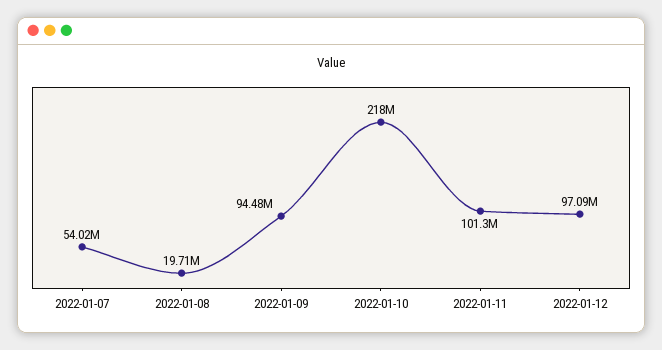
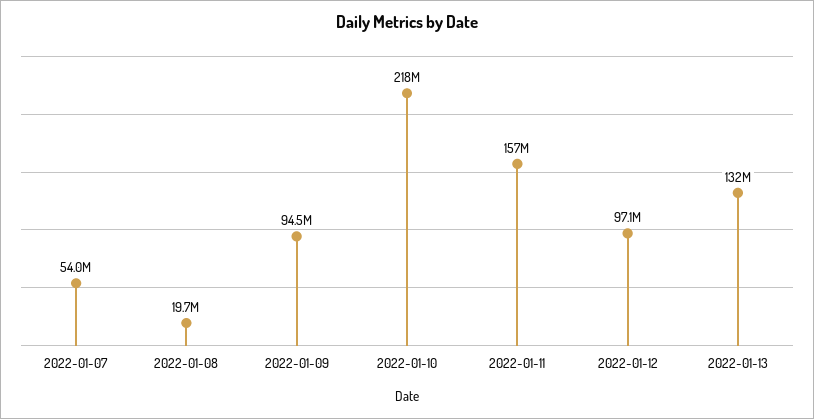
2022-01-11: 101300000 -> 157000000
2022-01-13: none -> 132000000

